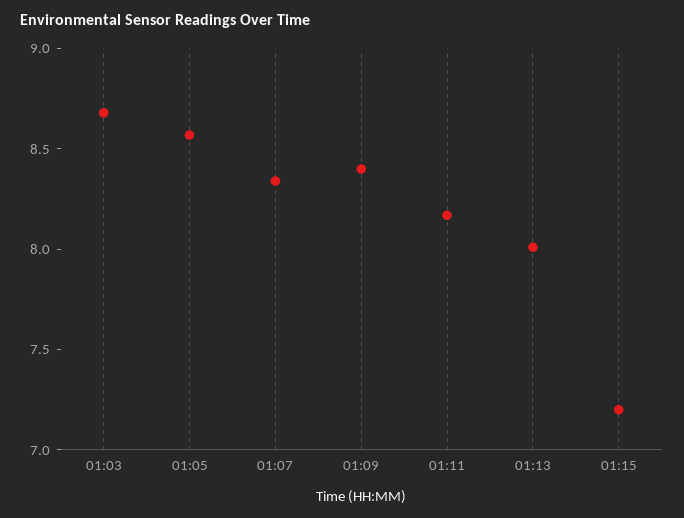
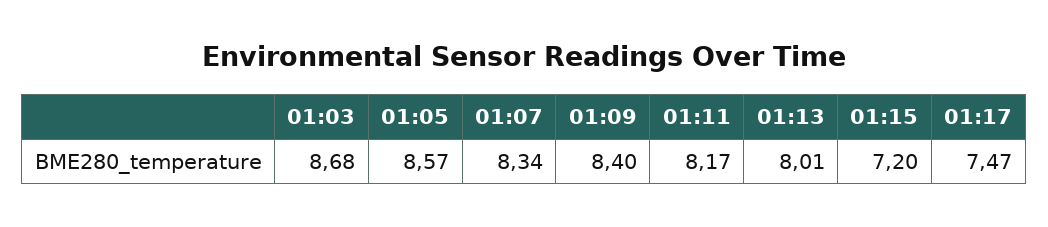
01:17: none -> 7.47

